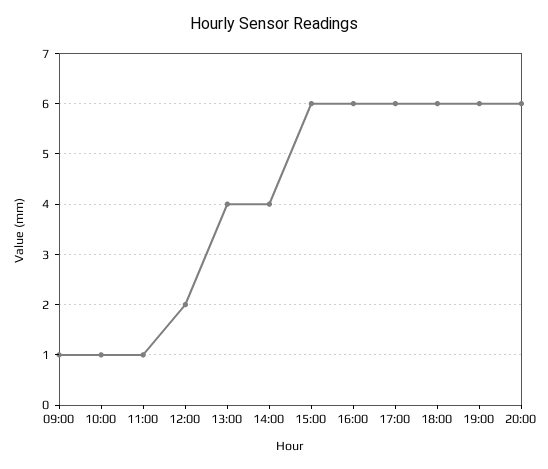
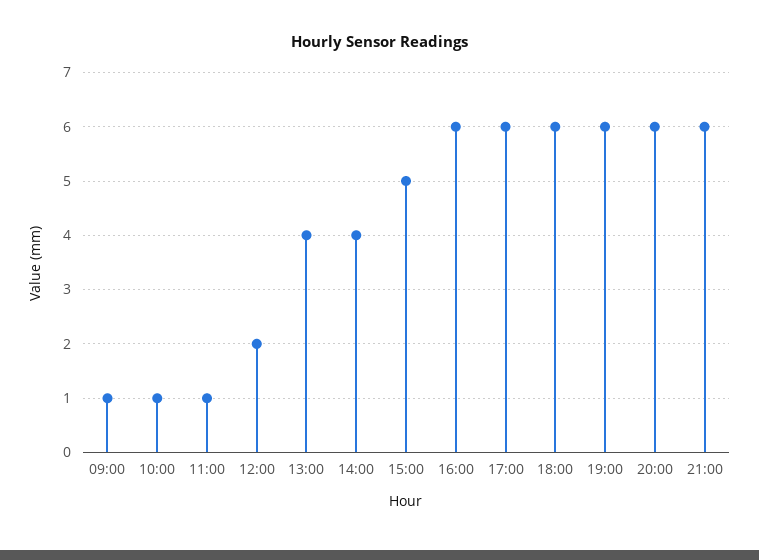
15:00: 6 -> 5
21:00: none -> 6

